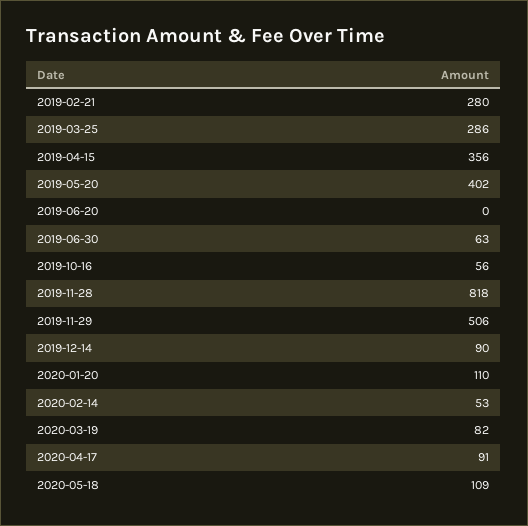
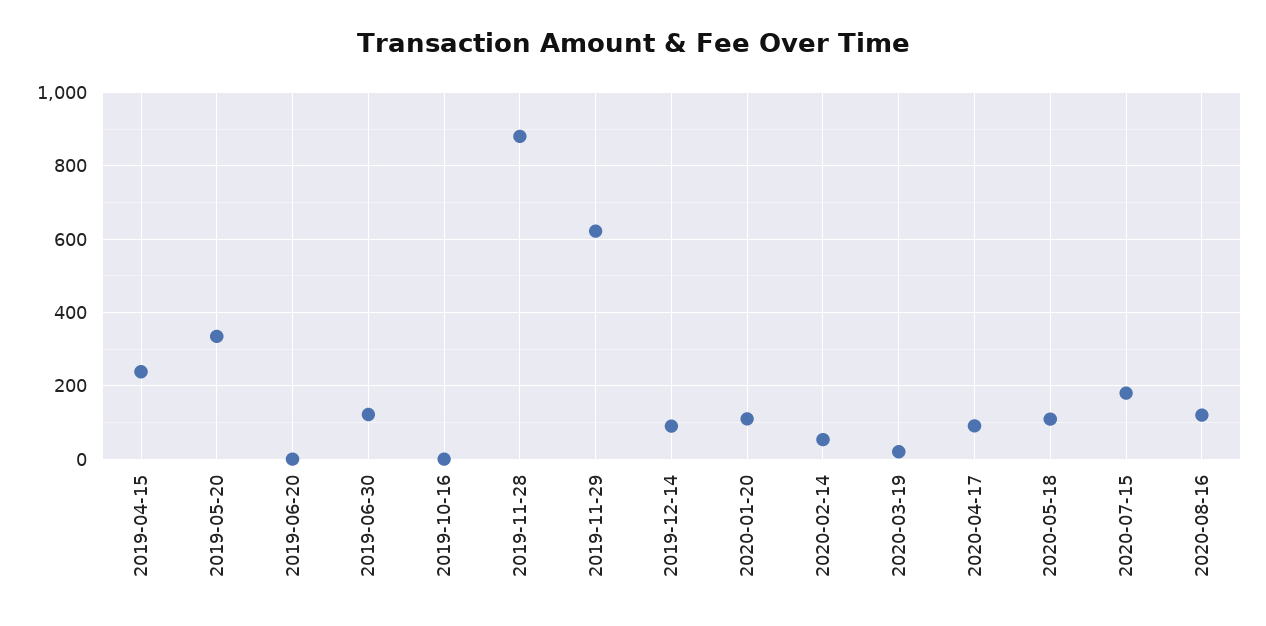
2019-02-21: 280 -> none
2019-03-25: 286 -> none
2019-04-15: 356 -> 240
2019-05-20: 402 -> 340
2019-06-30: 63 -> 120
2019-10-16: 56 -> 0
2019-11-28: 818 -> 880
2019-11-29: 506 -> 620
2020-03-19: 82 -> 20
2020-07-15: none -> 180
2020-08-16: none -> 120

